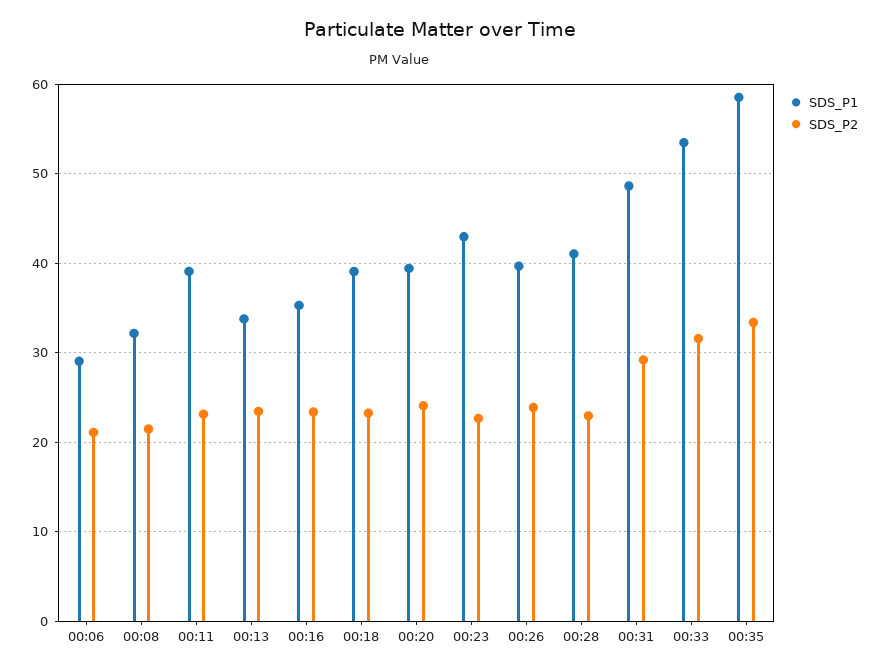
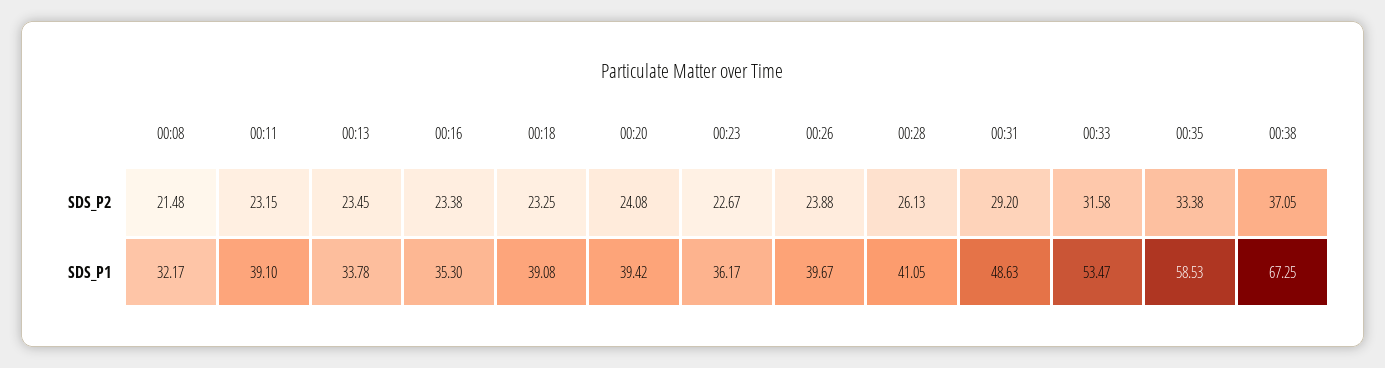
SDS_P1, 00:06: 29 -> none
SDS_P2, 00:06: 21 -> none
SDS_P1, 00:23: 43 -> 36.17
SDS_P2, 00:28: 23 -> 26.13
SDS_P2, 00:38: none -> 37.05
SDS_P1, 00:38: none -> 67.25

